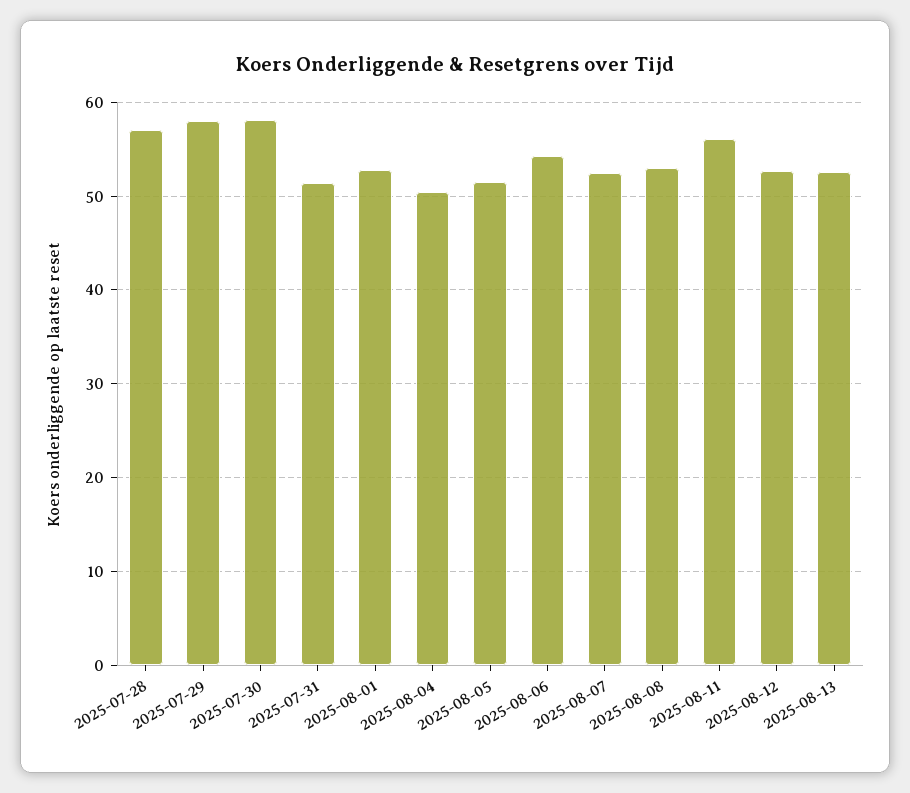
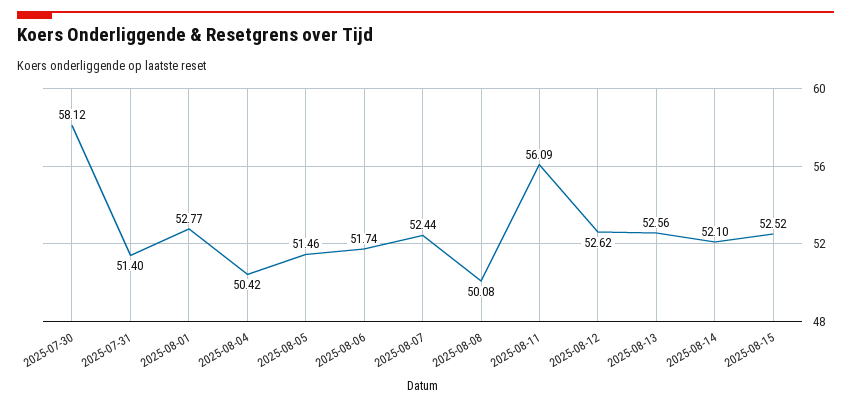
2025-07-28: 57 -> none
2025-07-29: 58 -> none
2025-08-06: 54 -> 51.74
2025-08-08: 53 -> 50.08
2025-08-14: none -> 52.1
2025-08-15: none -> 52.52

